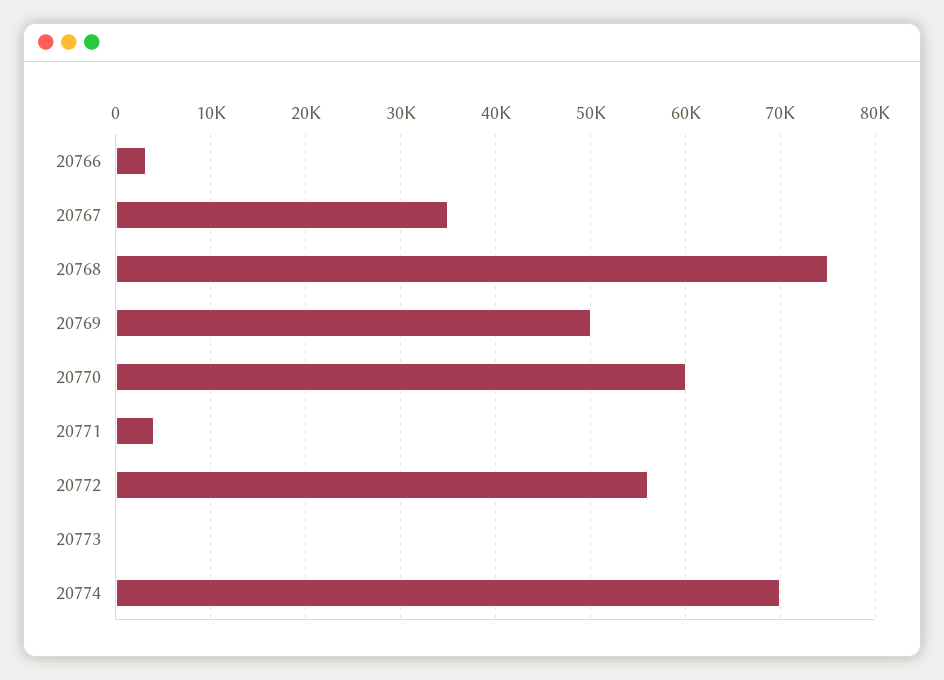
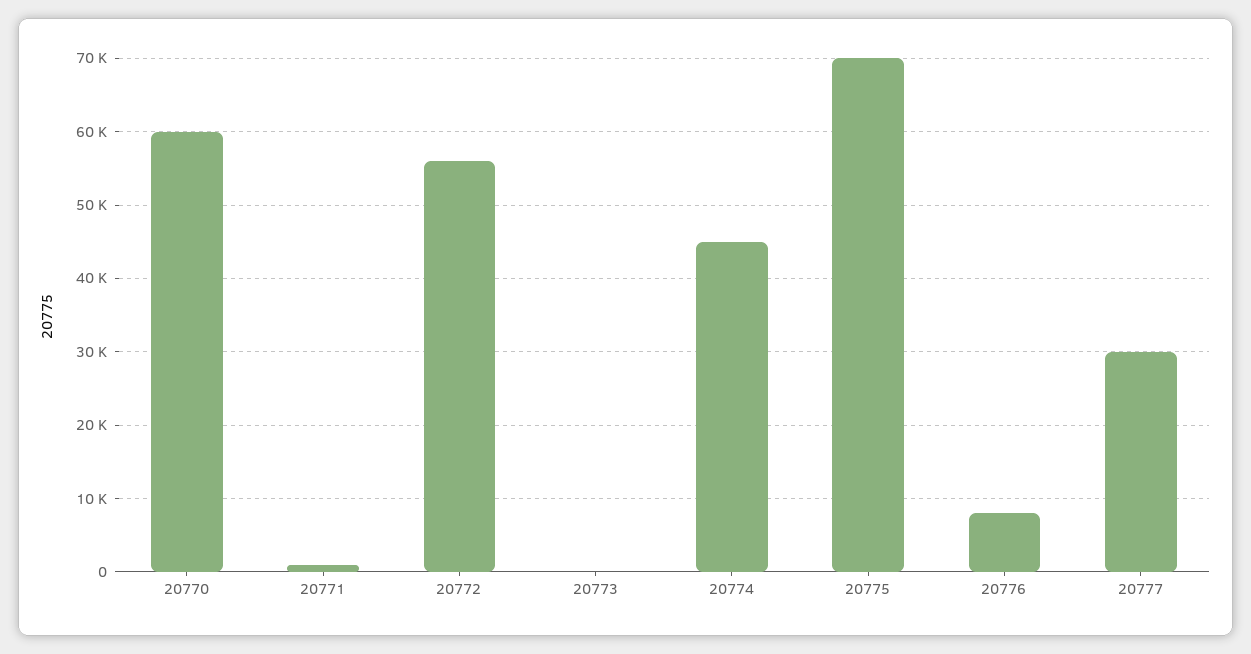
20766: 3000 -> none
20767: 35000 -> none
20768: 75000 -> none
20769: 50000 -> none
20771: 4000 -> 1000
20774: 70000 -> 45000
20775: none -> 70000
20776: none -> 8000
20777: none -> 30000

